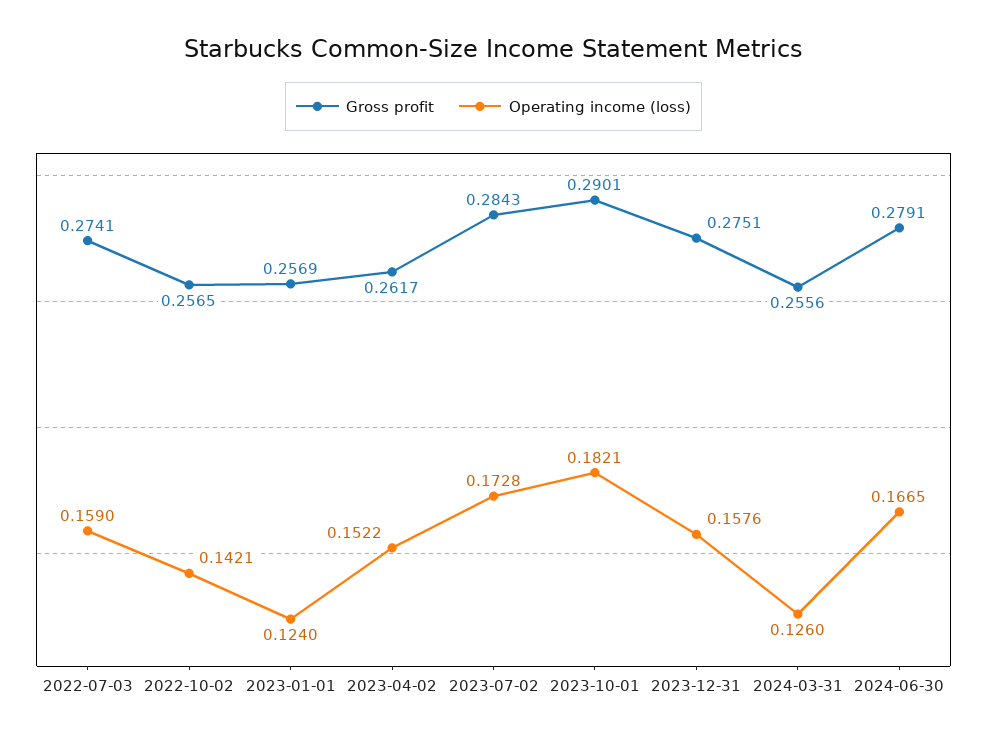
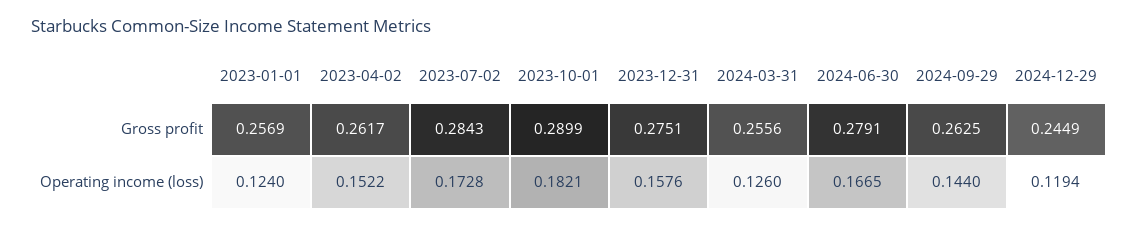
Gross profit, 2022-07-03: 0.2741 -> none
Operating income (loss), 2022-07-03: 0.159 -> none
Gross profit, 2022-10-02: 0.2565 -> none
Operating income (loss), 2022-10-02: 0.1421 -> none
Gross profit, 2023-10-01: 0.2901 -> 0.2899
Gross profit, 2024-09-29: none -> 0.2625
Gross profit, 2024-12-29: none -> 0.2449
Operating income (loss), 2024-09-29: none -> 0.144
Operating income (loss), 2024-12-29: none -> 0.1194

